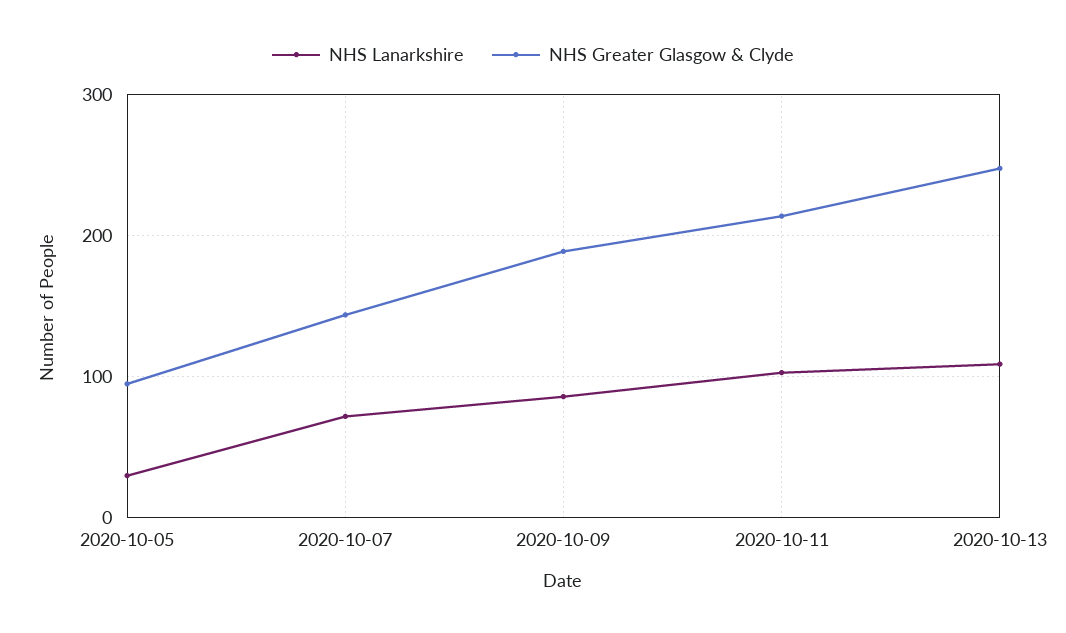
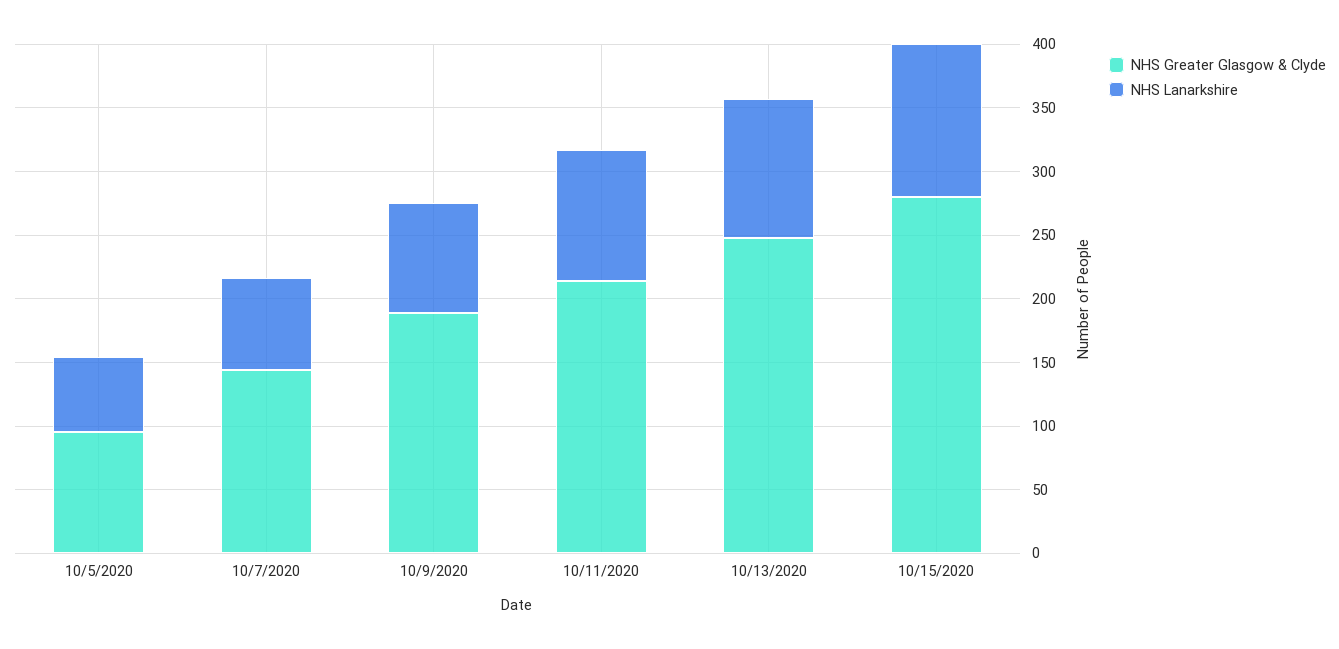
NHS Lanarkshire, 2020-10-05: 30 -> 60
NHS Greater Glasgow & Clyde, 10/15/2020: none -> 280
NHS Lanarkshire, 10/15/2020: none -> 120

